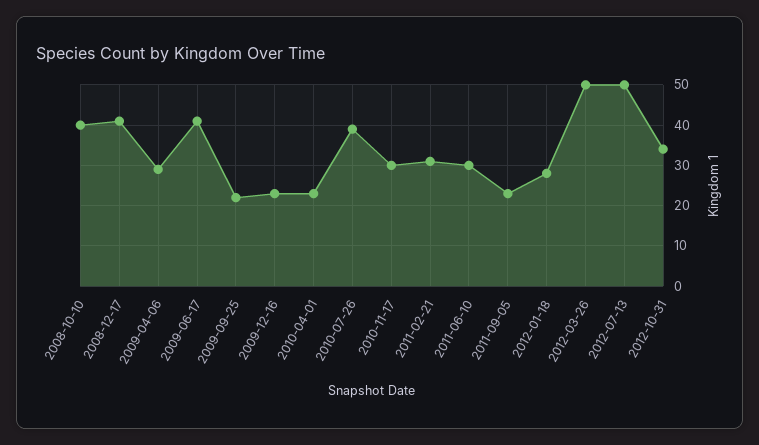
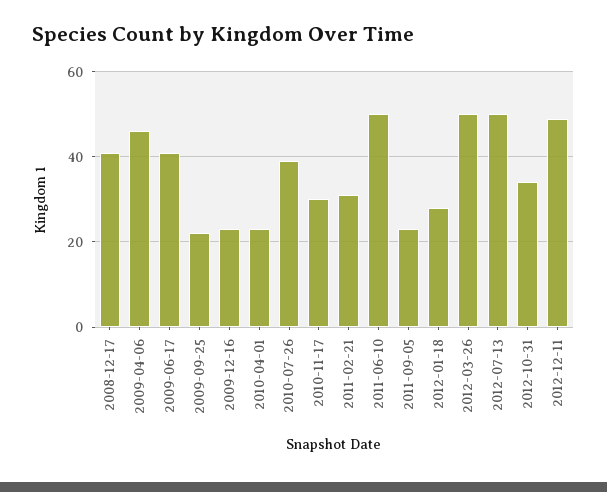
2008-10-10: 40 -> none
2009-04-06: 30 -> 45
2011-06-10: 30 -> 50
2012-12-11: none -> 50

